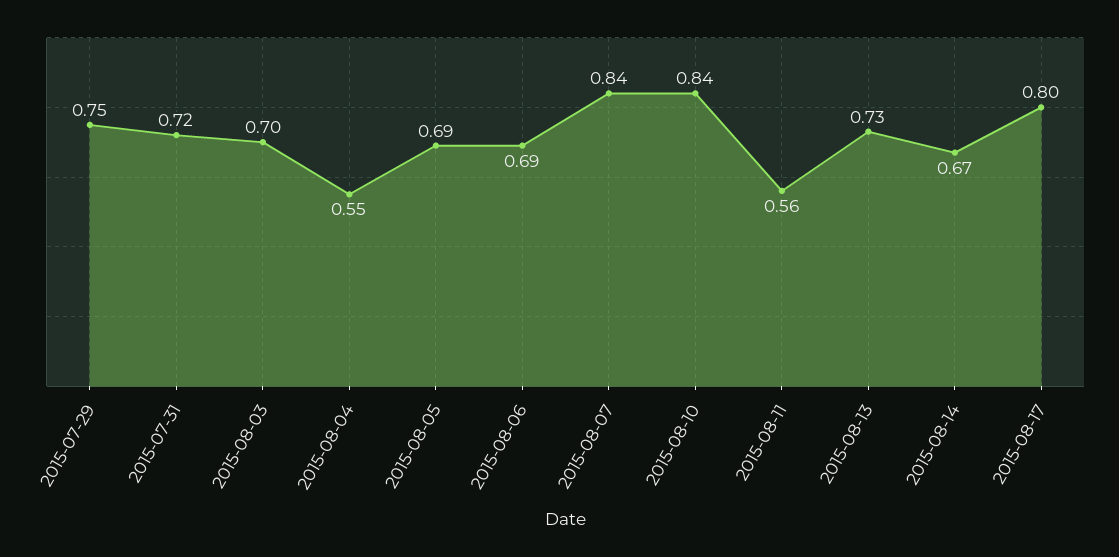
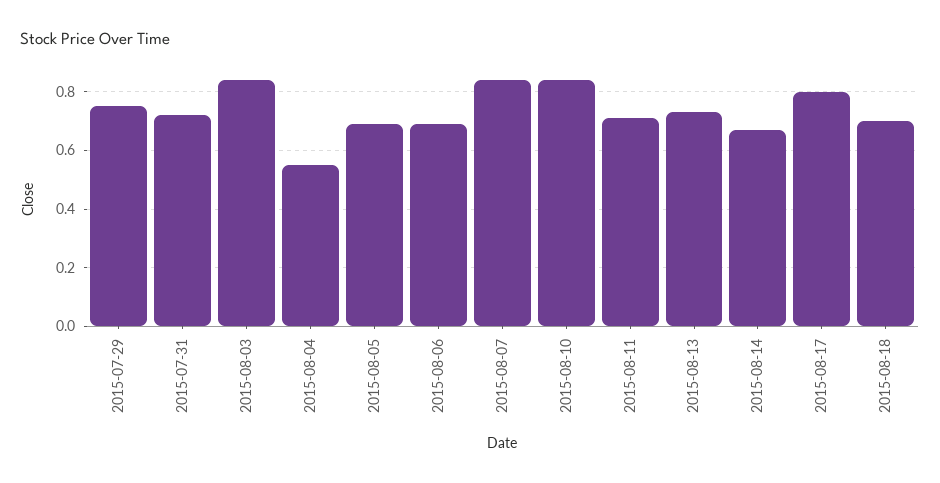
2015-08-03: 0.7 -> 0.85
2015-08-11: 0.56 -> 0.7
2015-08-18: none -> 0.7

